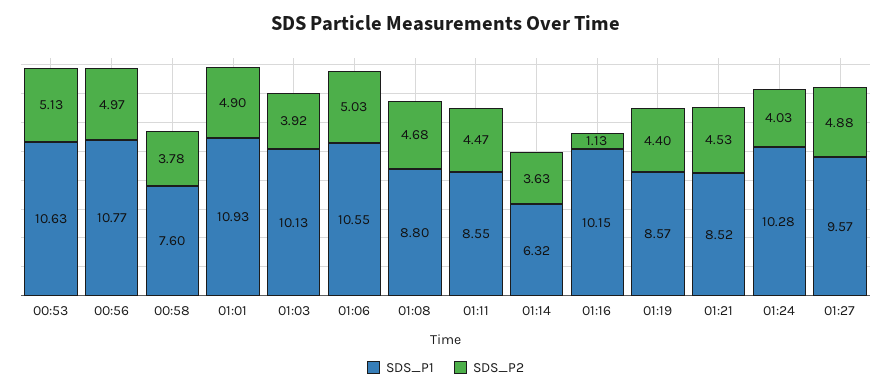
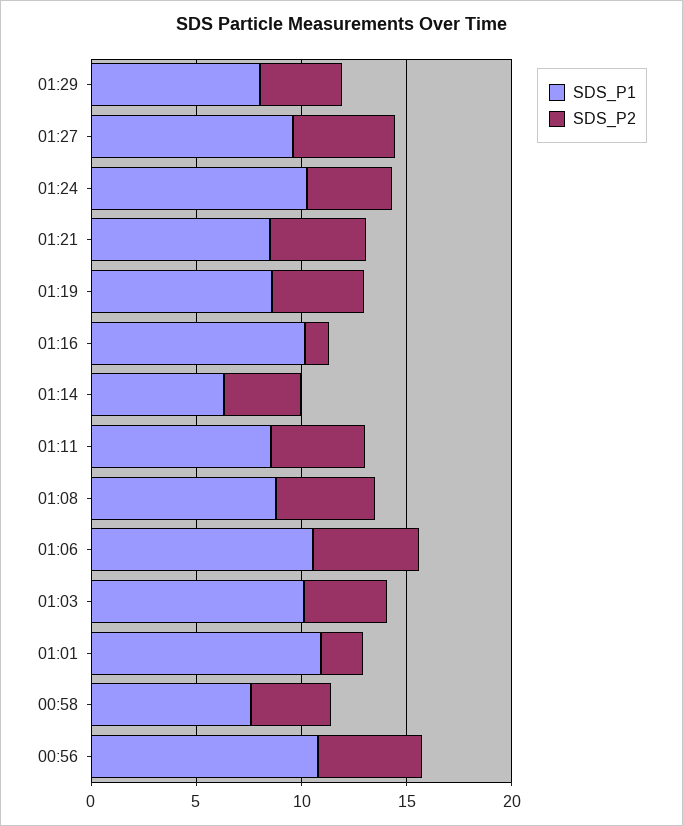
SDS_P1, 00:53: 10.63 -> none
SDS_P2, 00:53: 5.13 -> none
SDS_P2, 01:01: 4.9 -> 2
SDS_P1, 01:29: none -> 8
SDS_P2, 01:29: none -> 4

